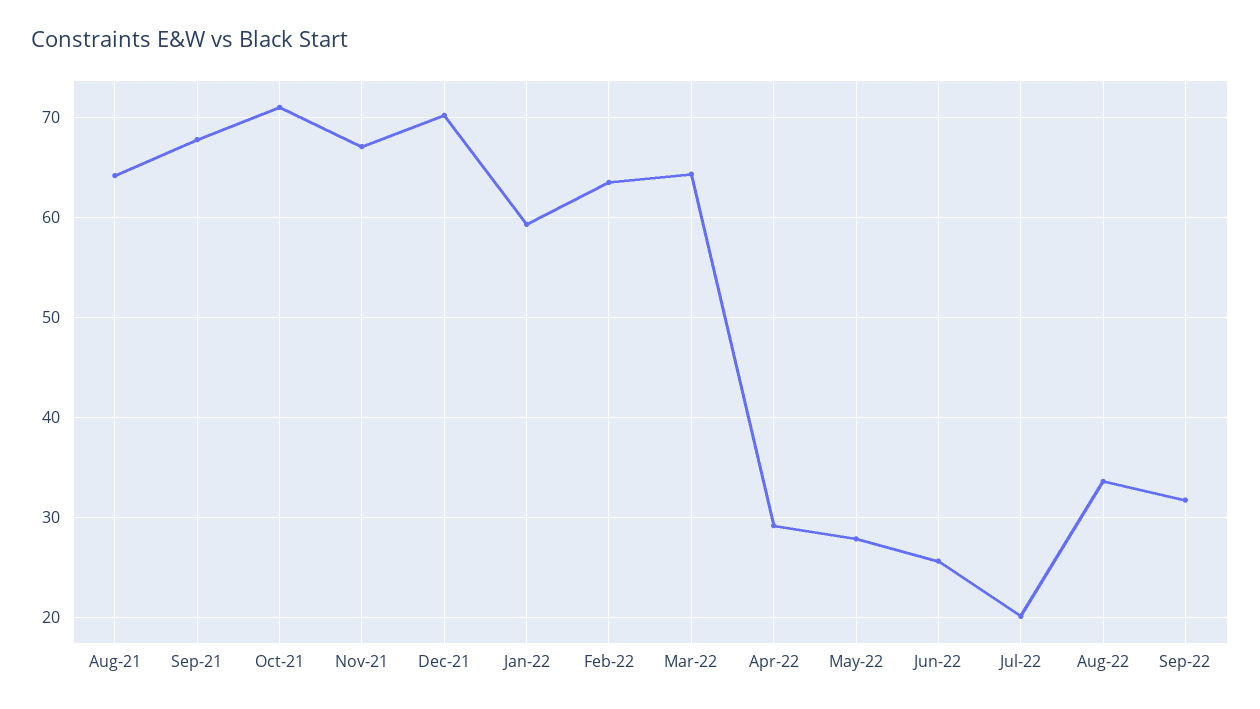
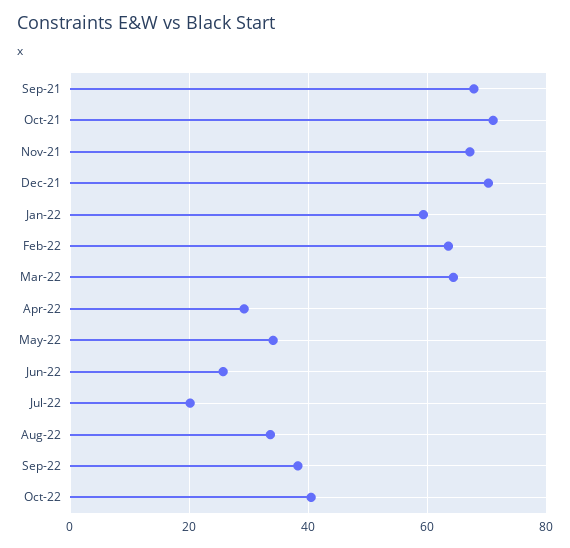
Aug-21: 64 -> none
May-22: 28 -> 34
Sep-22: 32 -> 38
Oct-22: none -> 40

